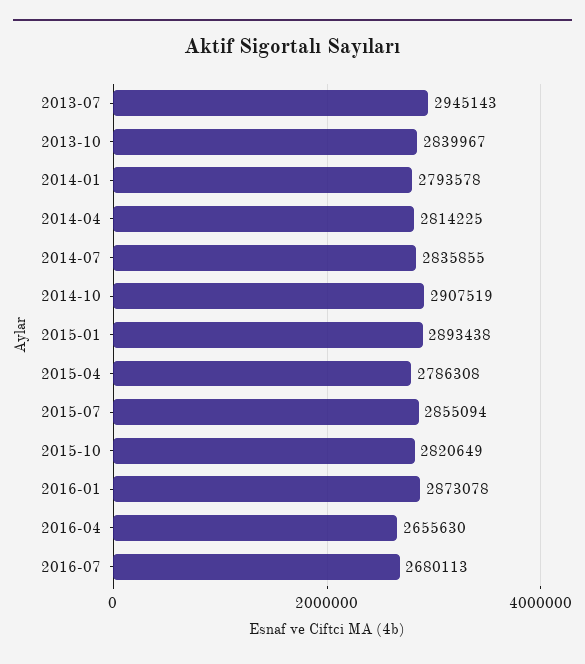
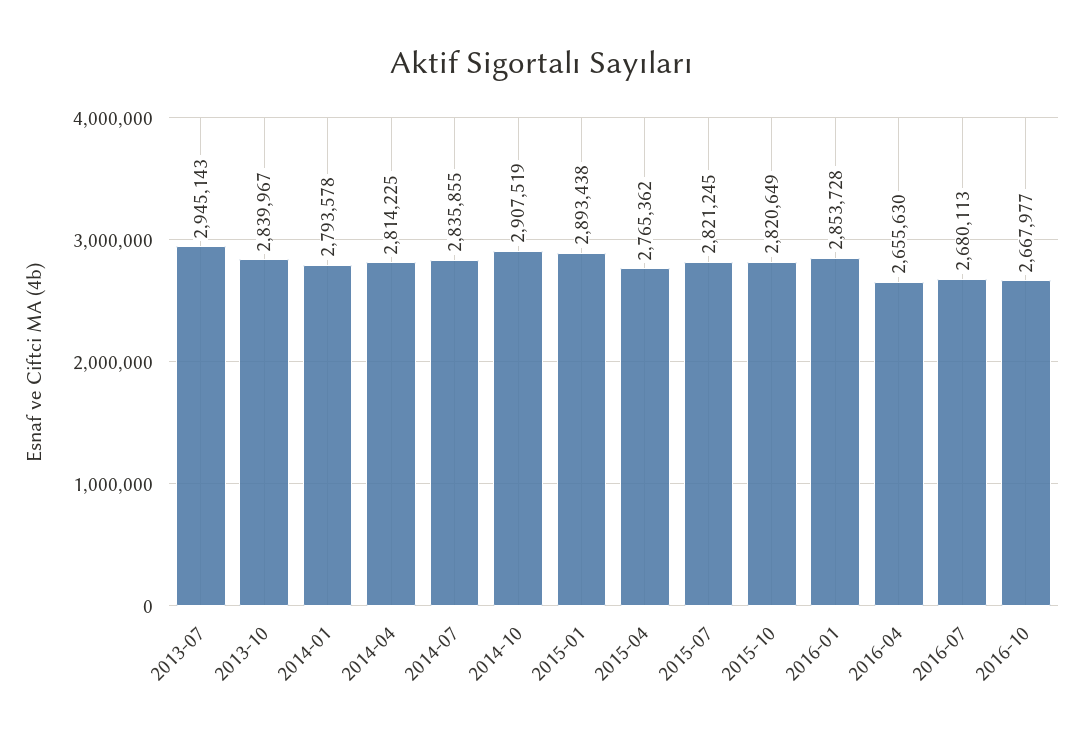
2015-04: 2786308 -> 2765362
2015-07: 2855094 -> 2821245
2016-01: 2873078 -> 2853728
2016-10: none -> 2667977

